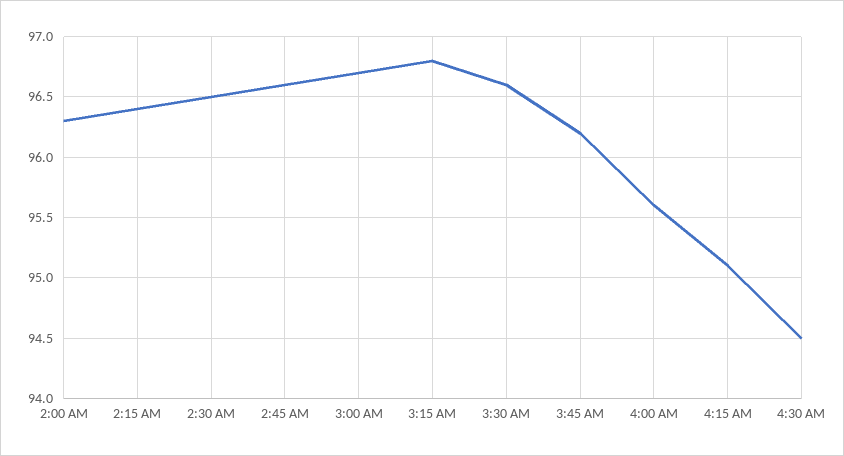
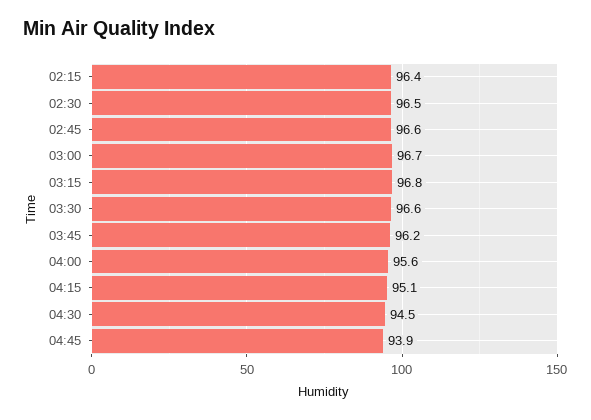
2:00 AM: 96.3 -> none
04:45: none -> 93.9

